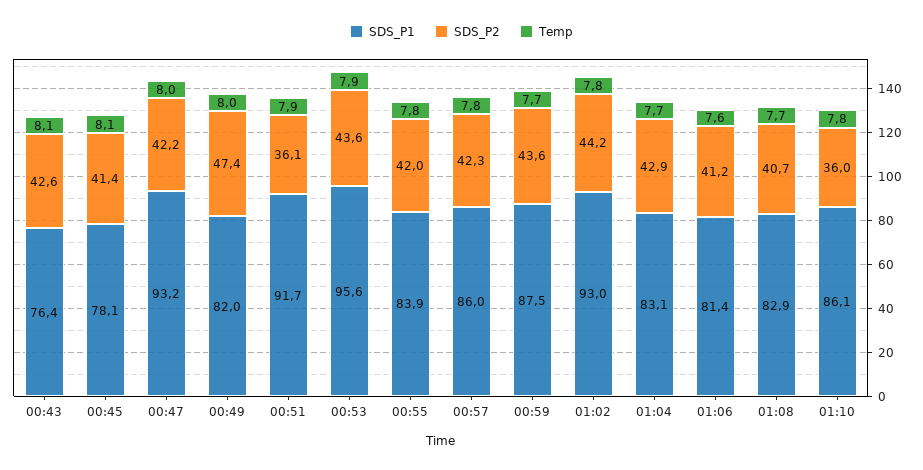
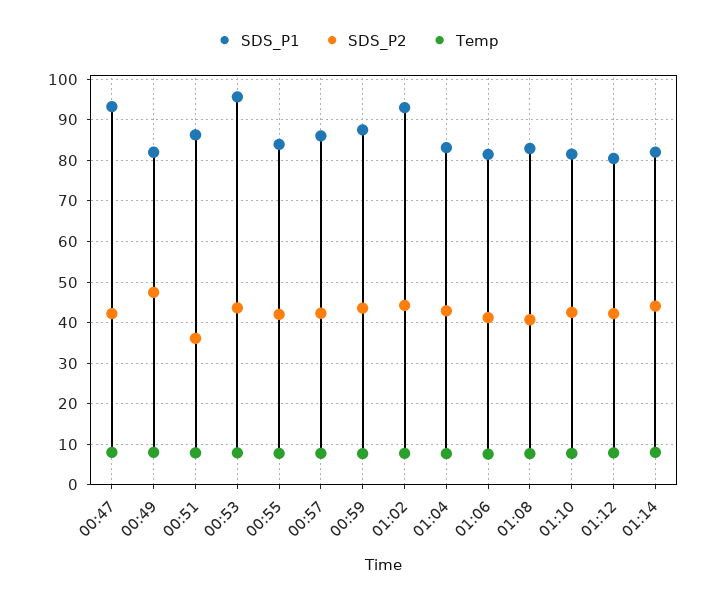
SDS_P1, 00:43: 76.4 -> none
SDS_P2, 00:43: 42.6 -> none
Temp, 00:43: 8.1 -> none
SDS_P1, 00:45: 78.1 -> none
SDS_P2, 00:45: 41.4 -> none
Temp, 00:45: 8.1 -> none
SDS_P1, 00:51: 91.7 -> 86
SDS_P1, 01:10: 86.1 -> 82
SDS_P2, 01:10: 36 -> 42
SDS_P1, 01:12: none -> 80
SDS_P2, 01:12: none -> 42
Temp, 01:12: none -> 8
SDS_P1, 01:14: none -> 82
SDS_P2, 01:14: none -> 44
Temp, 01:14: none -> 8

